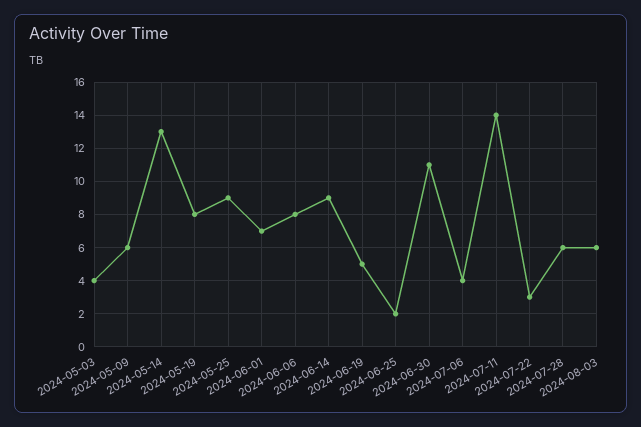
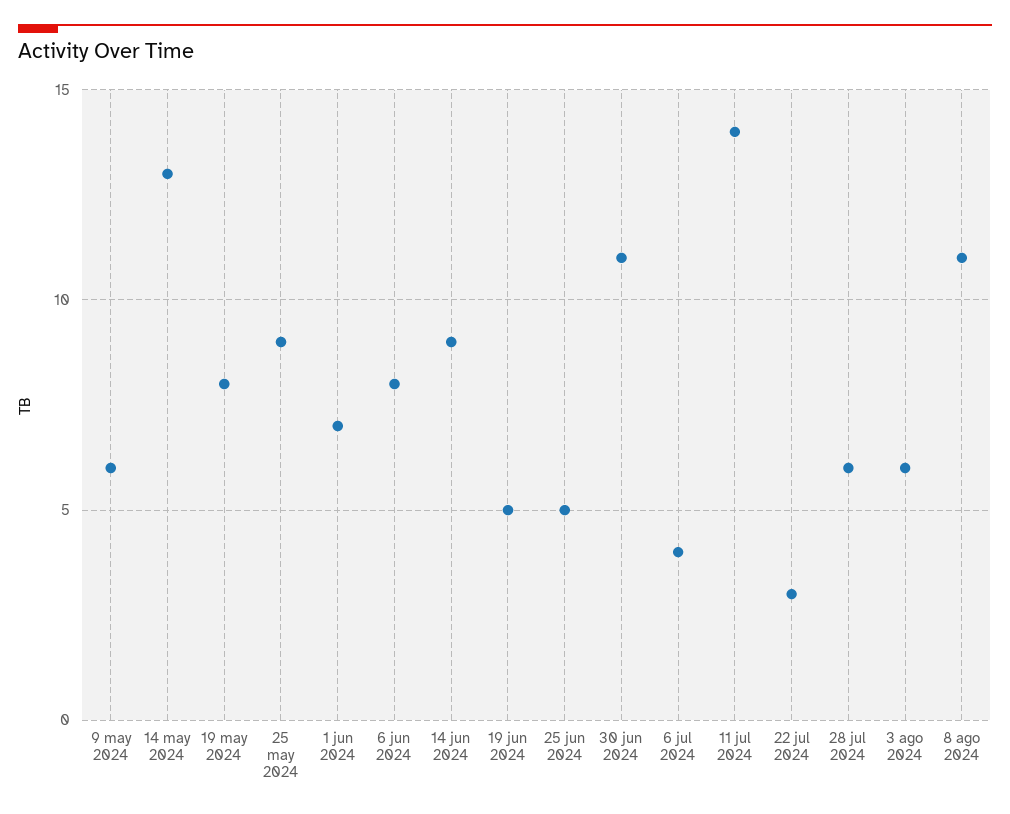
2024-05-03: 4 -> none
2024-06-25: 2 -> 5
8 ago 2024: none -> 11

